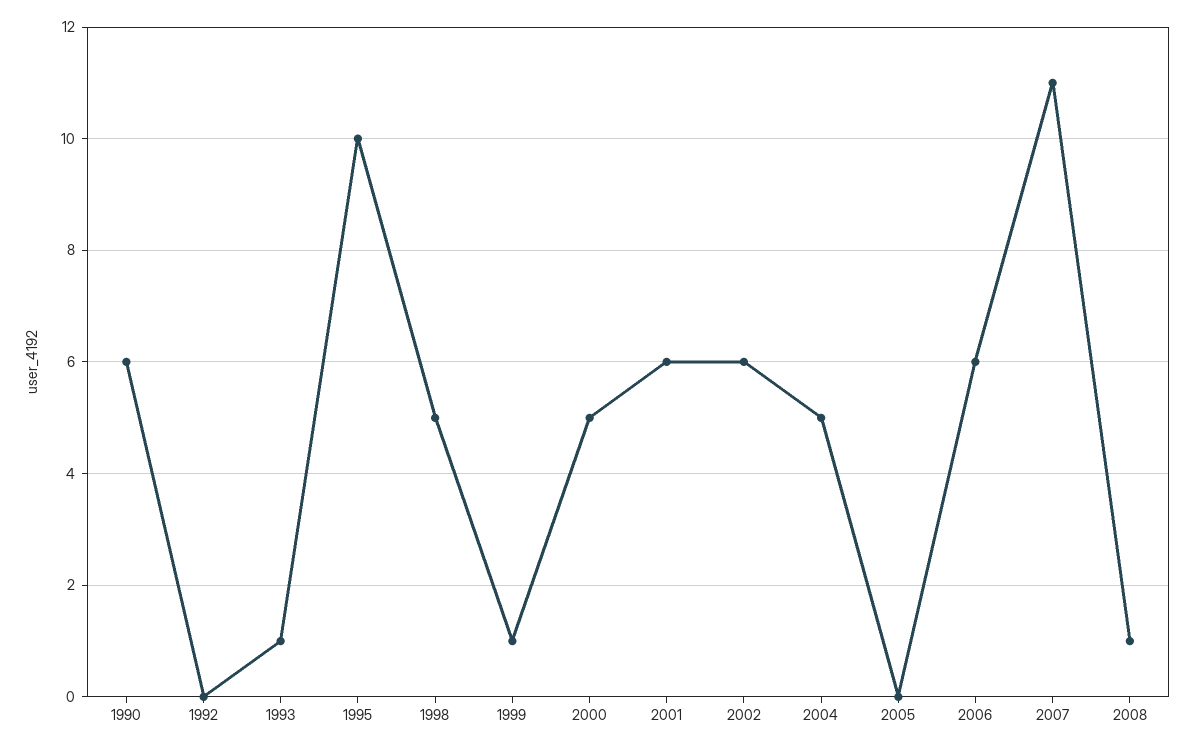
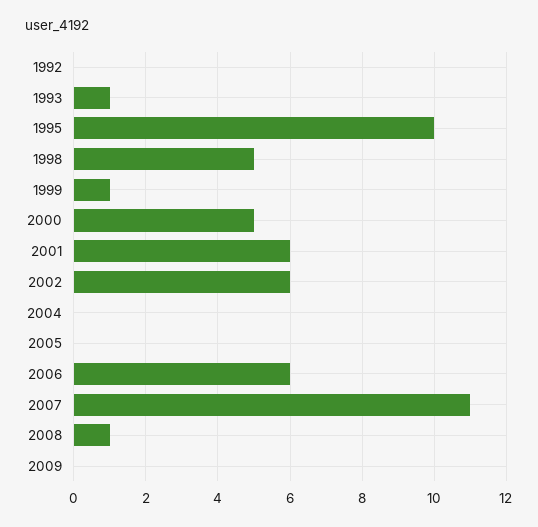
1990: 6 -> none
2004: 5 -> 0
2009: none -> 0

